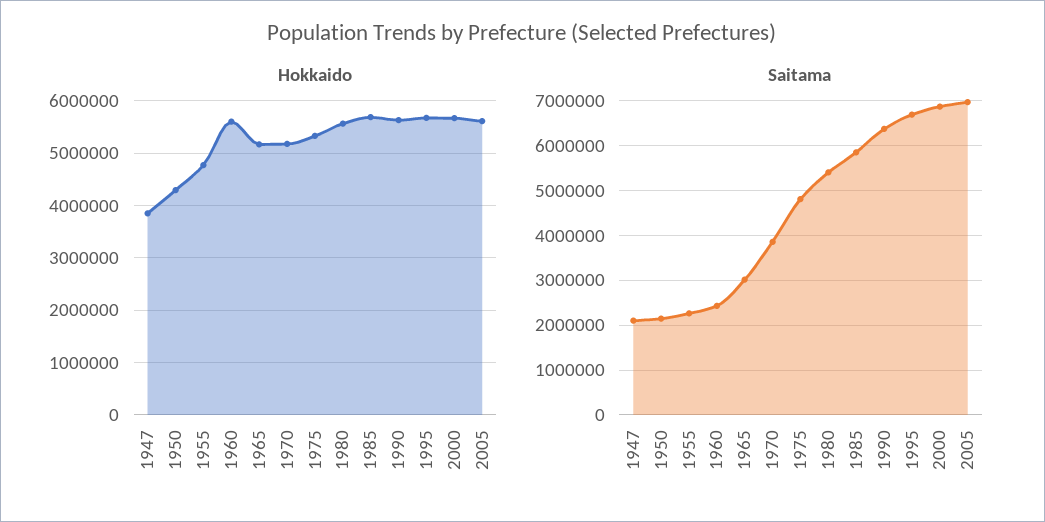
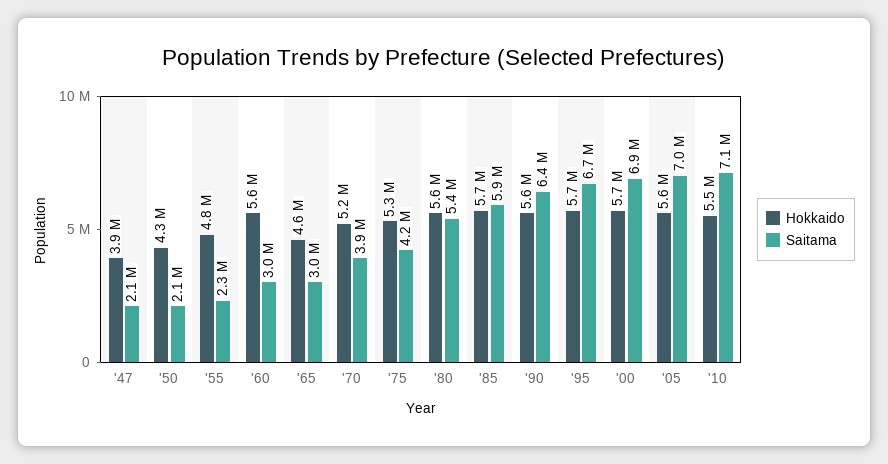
Hokkaido, 1965: 5200000 -> 4600000
Saitama, 1960: 2400000 -> 3000000
Saitama, 1975: 4800000 -> 4200000
Hokkaido, '10: none -> 5500000
Saitama, '10: none -> 7100000

